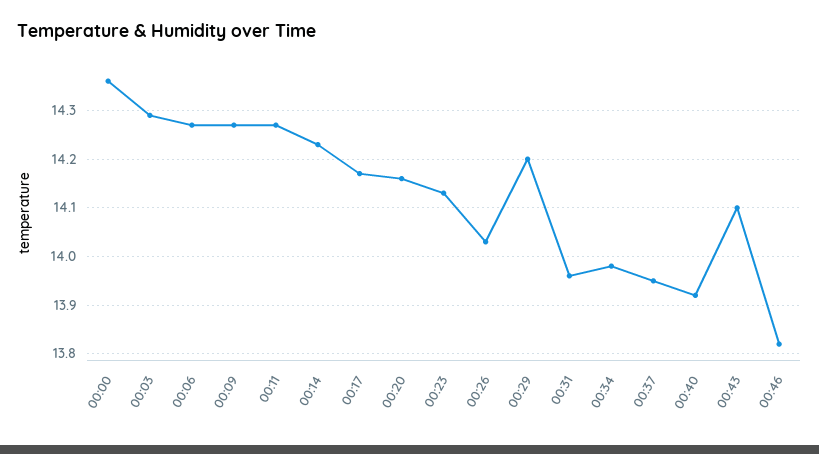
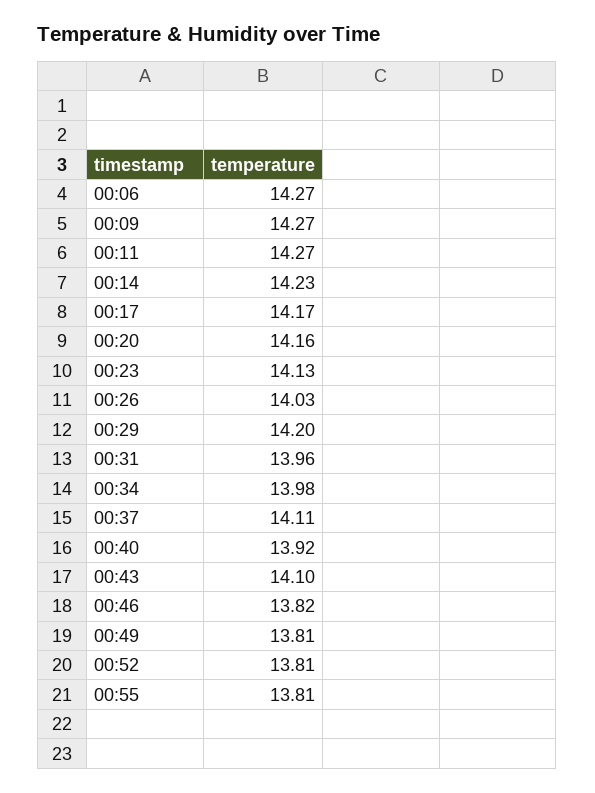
00:00: 14.35 -> none
00:03: 14.3 -> none
00:37: 13.95 -> 14.11
00:49: none -> 13.81
00:52: none -> 13.81
00:55: none -> 13.81

